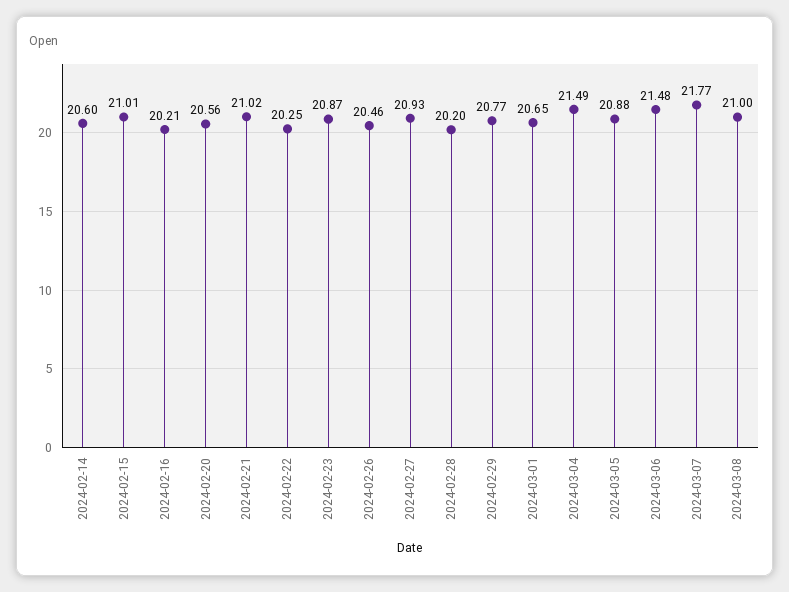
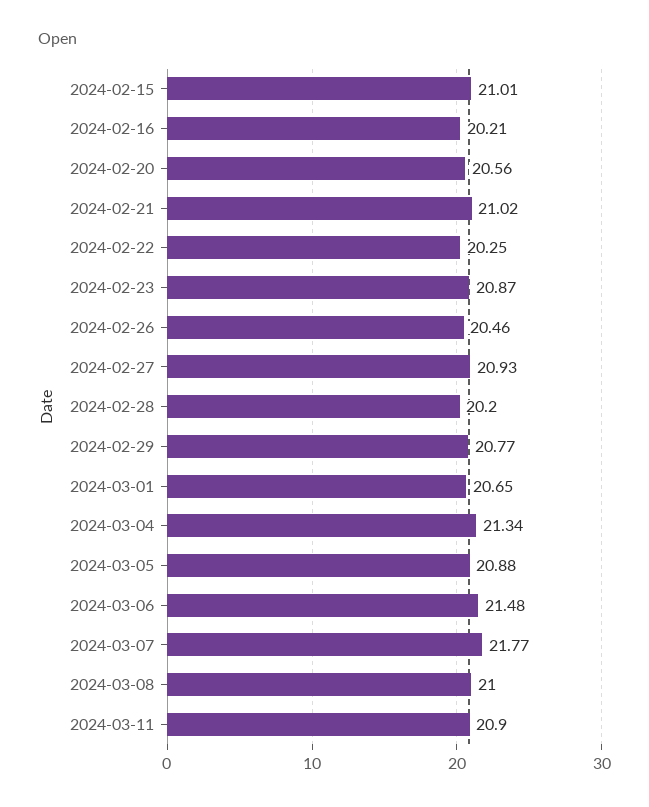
2024-02-14: 20.6 -> none
2024-03-04: 21.49 -> 21.34
2024-03-11: none -> 20.9

